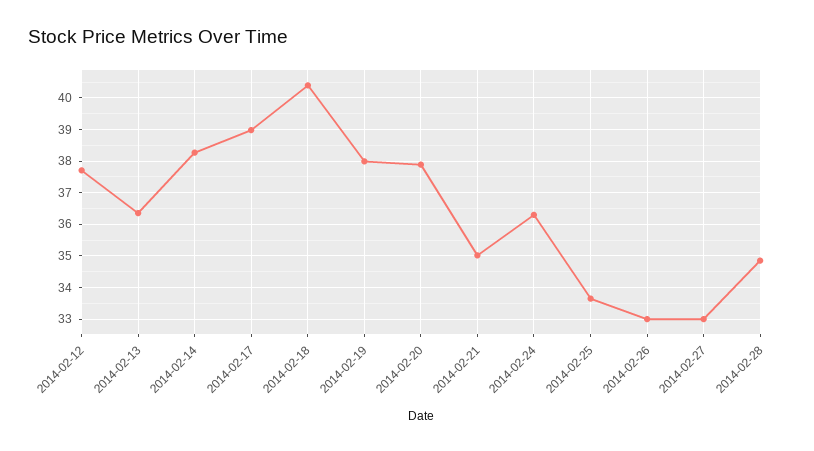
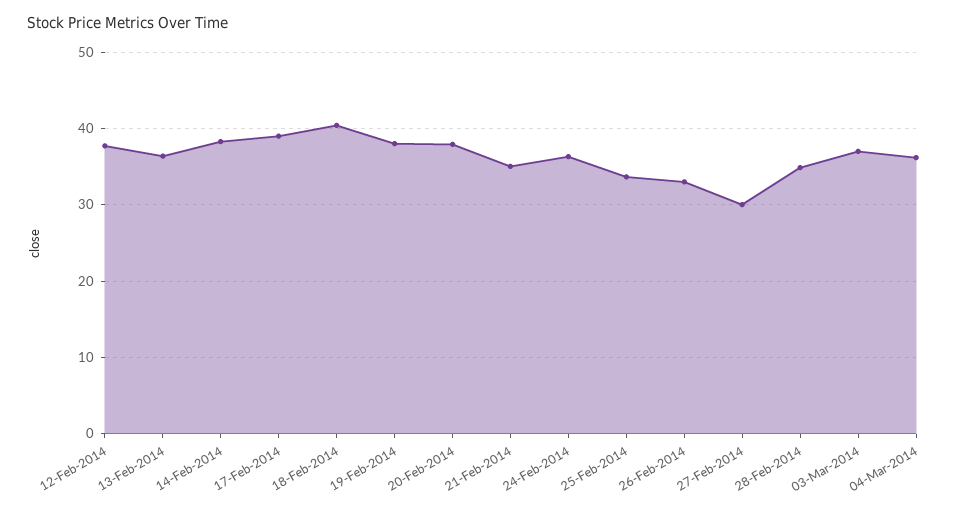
2014-02-27: 33 -> 30
03-Mar-2014: none -> 37
04-Mar-2014: none -> 36

